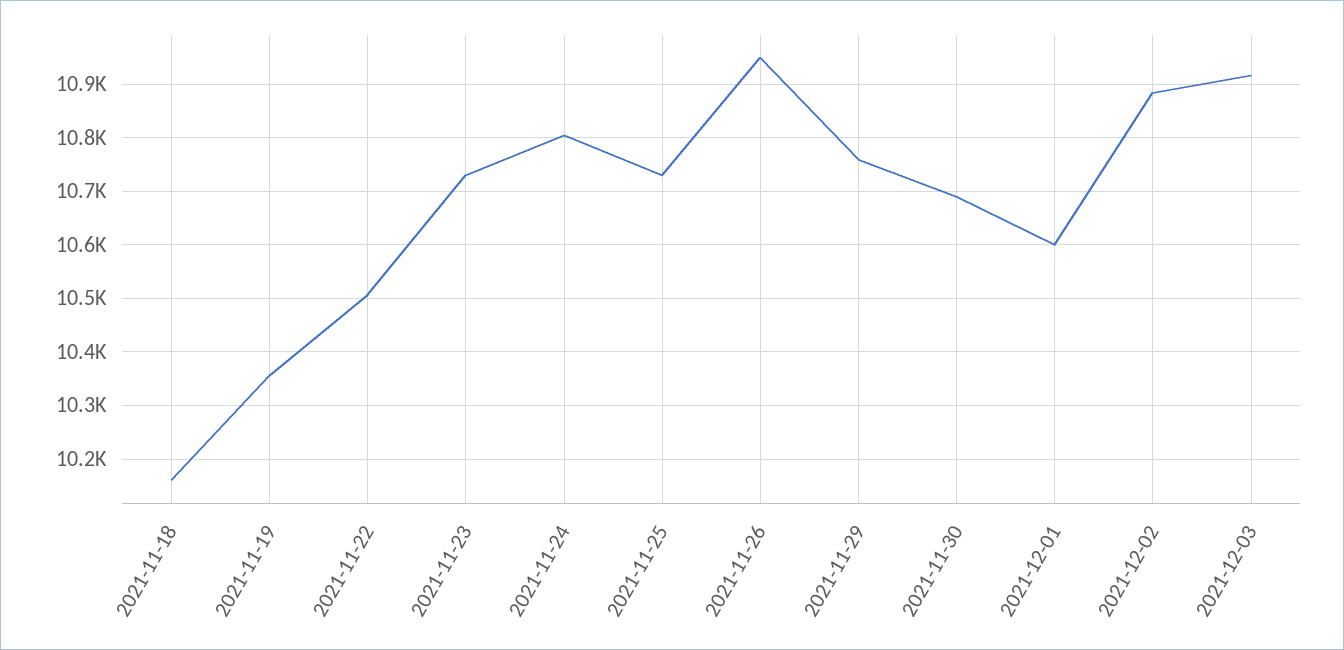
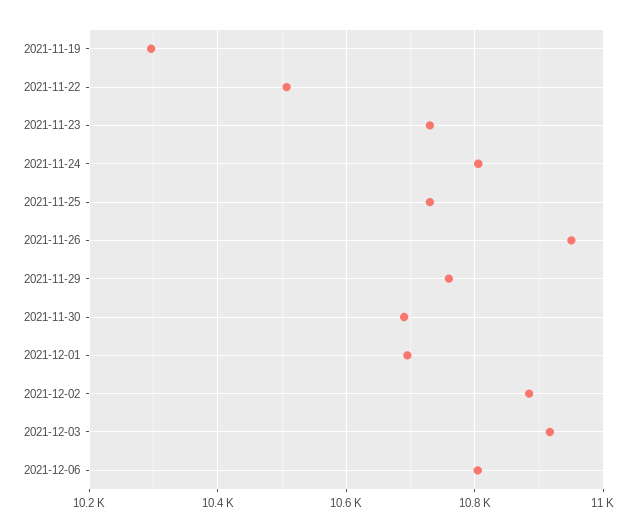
2021-11-18: 10160 -> none
2021-11-19: 10360 -> 10300
2021-12-01: 10600 -> 10700
2021-12-06: none -> 10800

